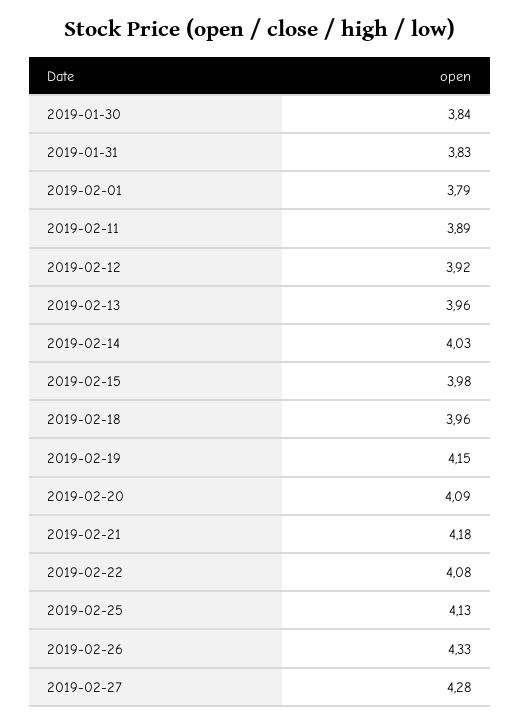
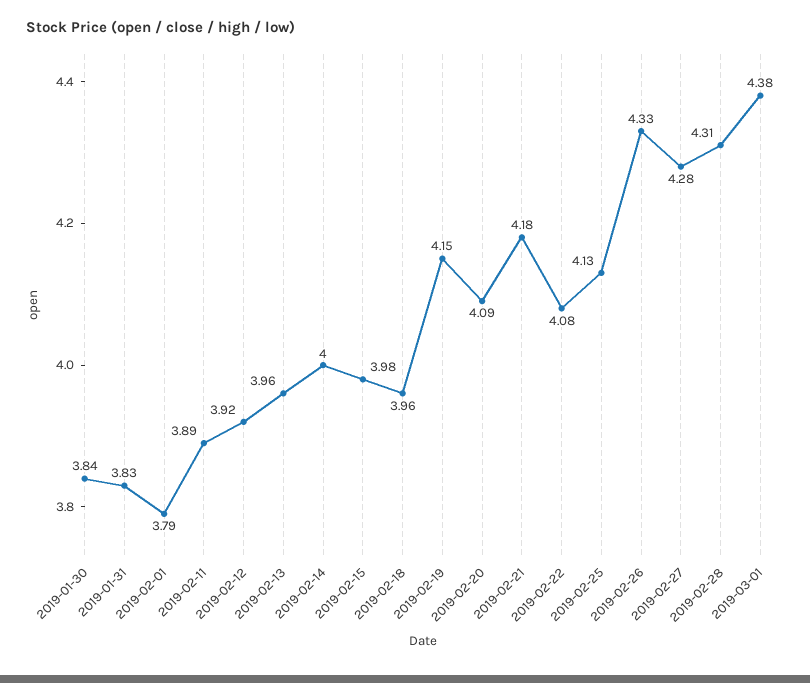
2019-02-14: 4.03 -> 4
2019-02-28: none -> 4.31
2019-03-01: none -> 4.38

